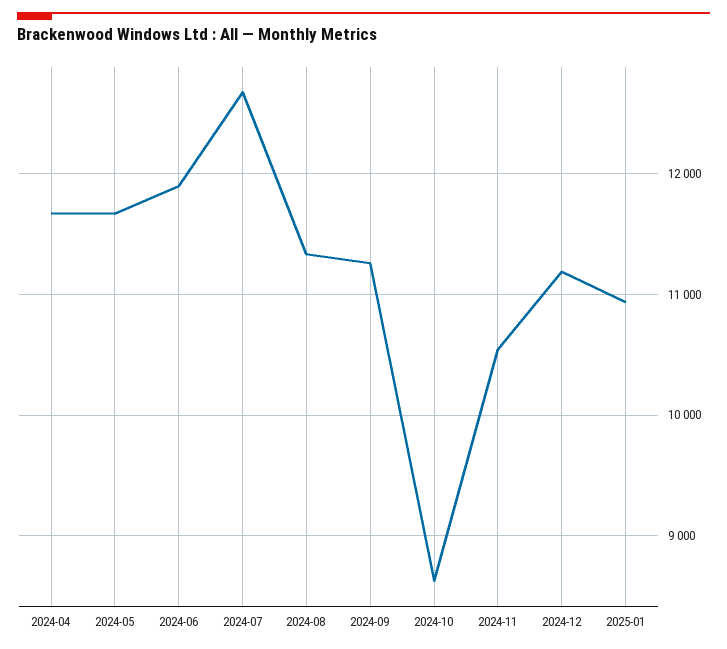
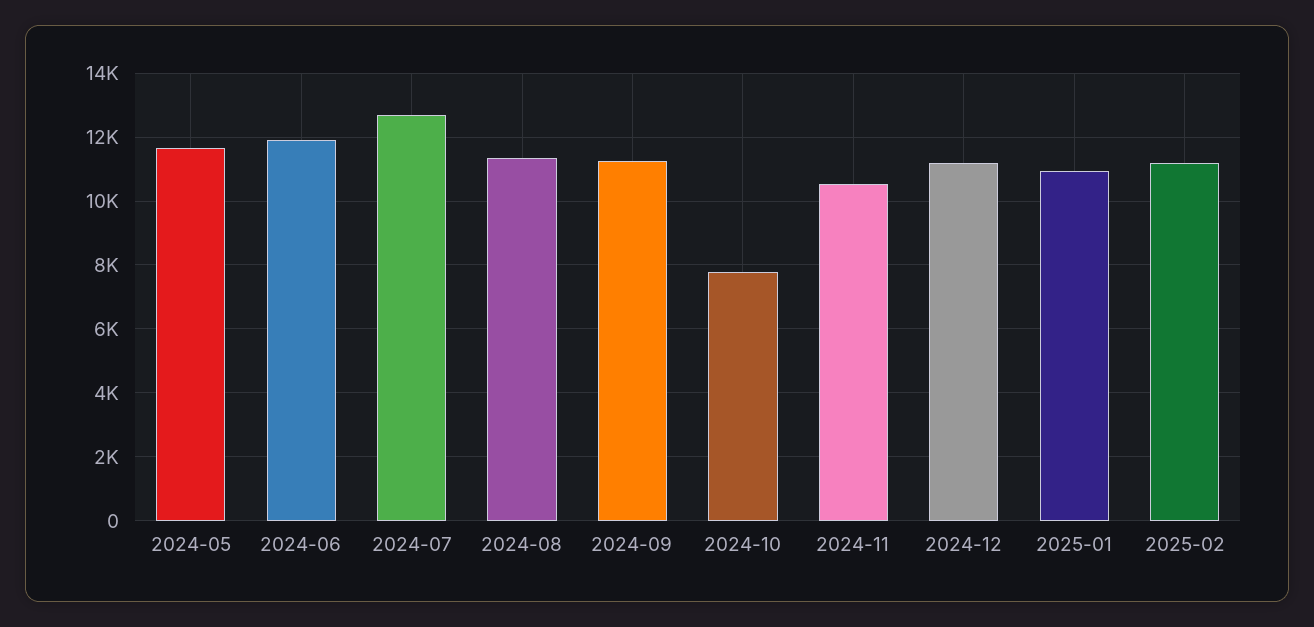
2024-04: 11700 -> none
2024-10: 8600 -> 7800
2025-02: none -> 11200

